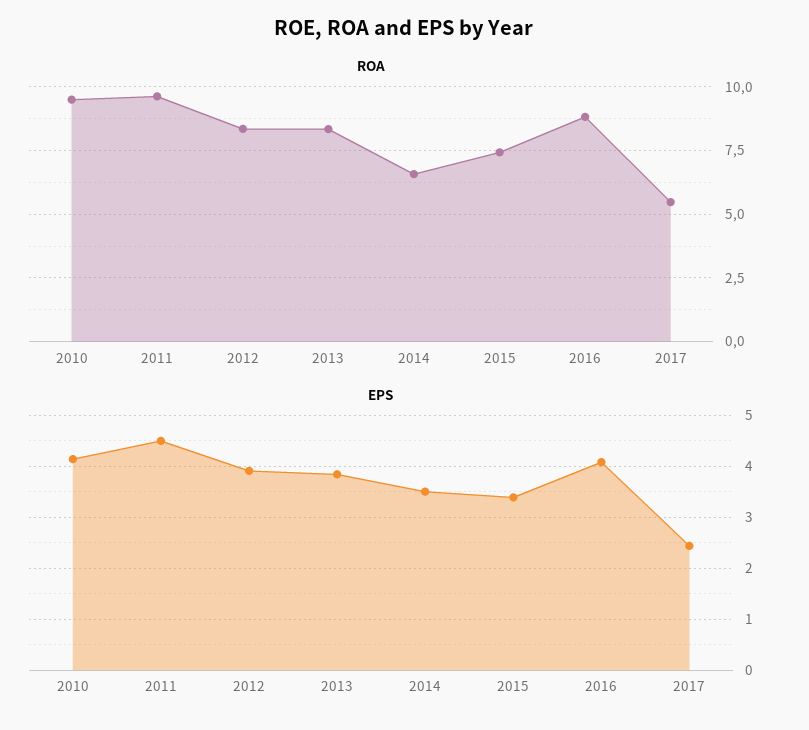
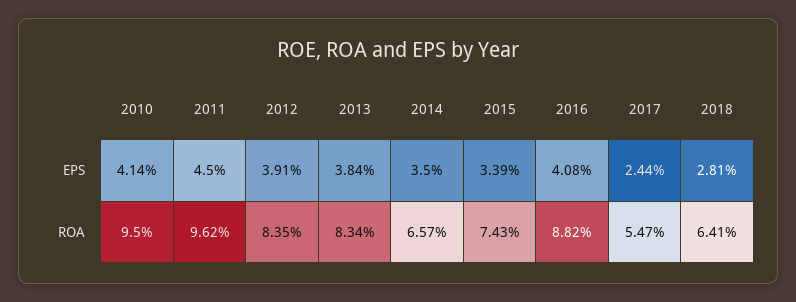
EPS, 2018: none -> 2.81
ROA, 2018: none -> 6.41

